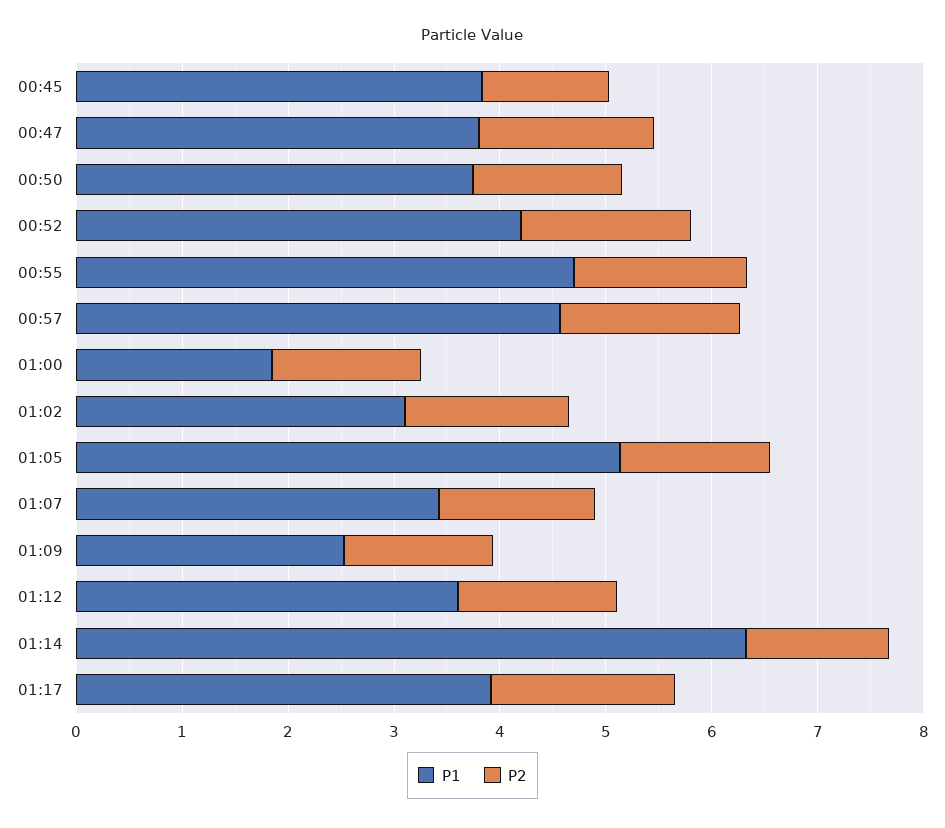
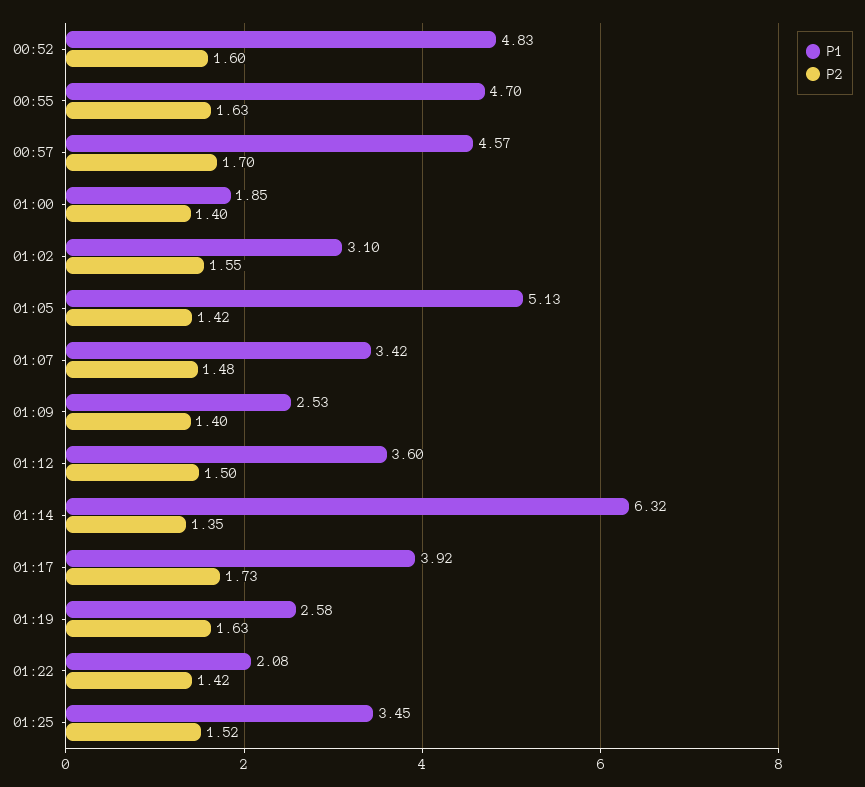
P1, 00:45: 3.8 -> none
P2, 00:45: 1.2 -> none
P1, 00:47: 3.8 -> none
P2, 00:47: 1.6 -> none
P1, 00:50: 3.8 -> none
P2, 00:50: 1.4 -> none
P1, 00:52: 4.2 -> 4.83
P1, 01:19: none -> 2.58
P2, 01:19: none -> 1.63
P1, 01:22: none -> 2.08
P2, 01:22: none -> 1.42
P1, 01:25: none -> 3.45
P2, 01:25: none -> 1.52

